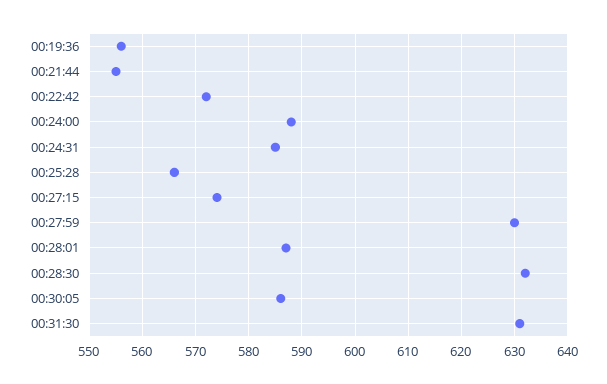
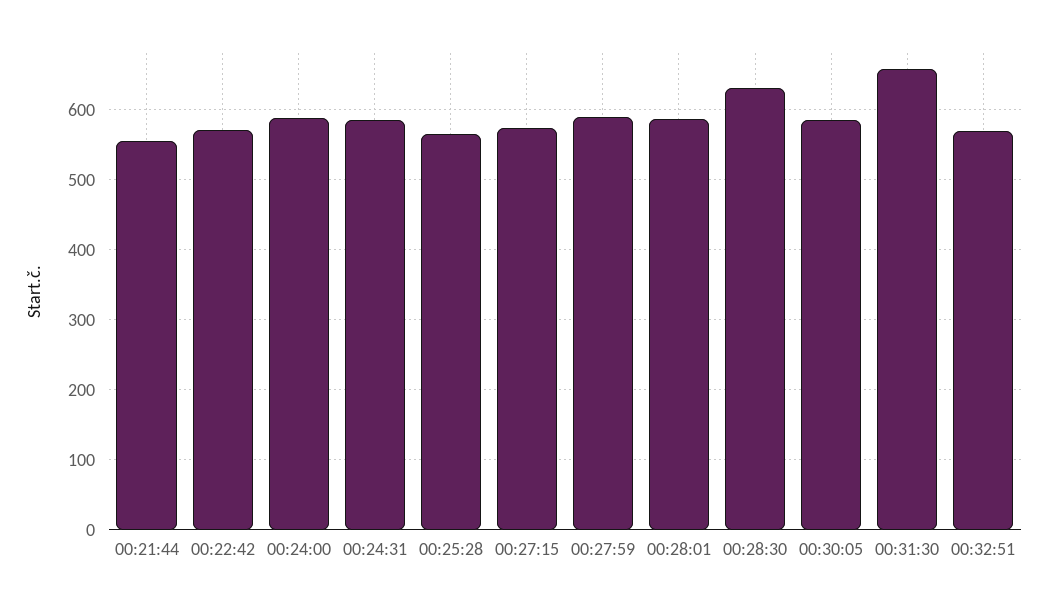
00:19:36: 555 -> none
00:27:59: 630 -> 590
00:31:30: 630 -> 660
00:32:51: none -> 570

